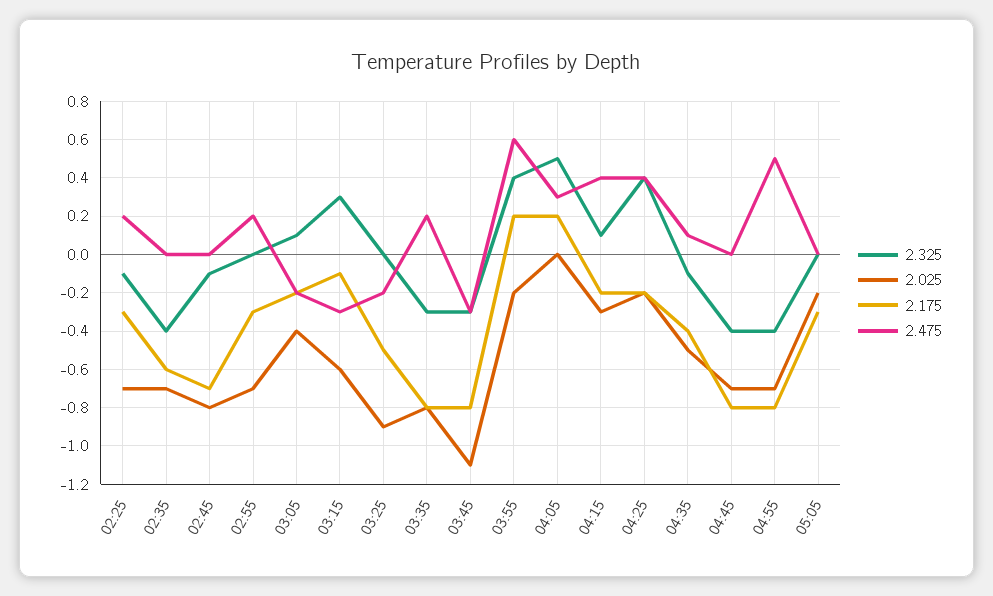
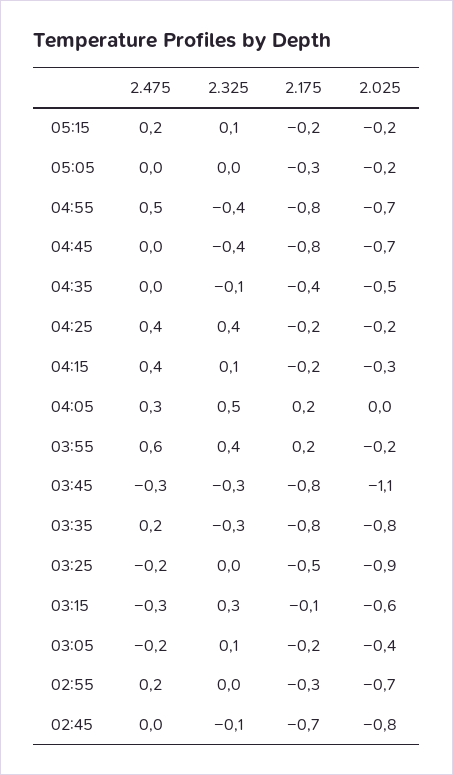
2.325, 02:25: -0.1 -> none
2.025, 02:25: -0.7 -> none
2.175, 02:25: -0.3 -> none
2.475, 02:25: 0.2 -> none
2.325, 02:35: -0.4 -> none
2.025, 02:35: -0.7 -> none
2.175, 02:35: -0.6 -> none
2.475, 02:35: 0 -> none
2.475, 04:35: 0.1 -> 0
2.475, 05:15: none -> 0.2
2.325, 05:15: none -> 0.1
2.175, 05:15: none -> -0.2
2.025, 05:15: none -> -0.2

